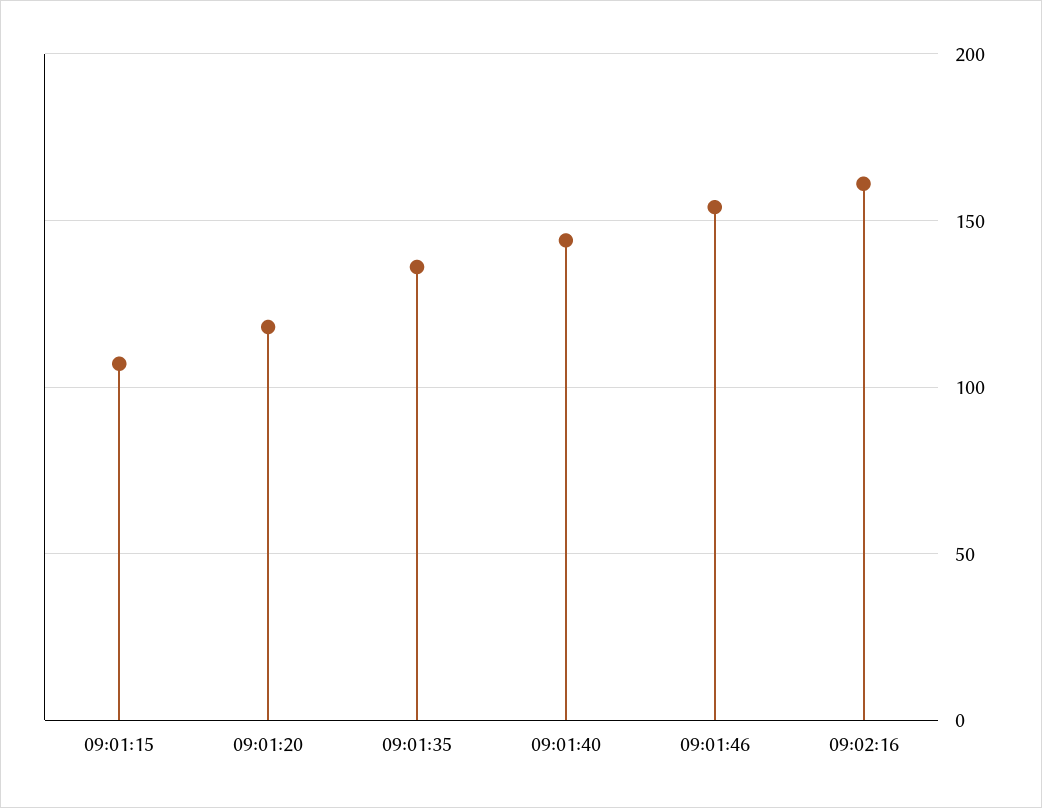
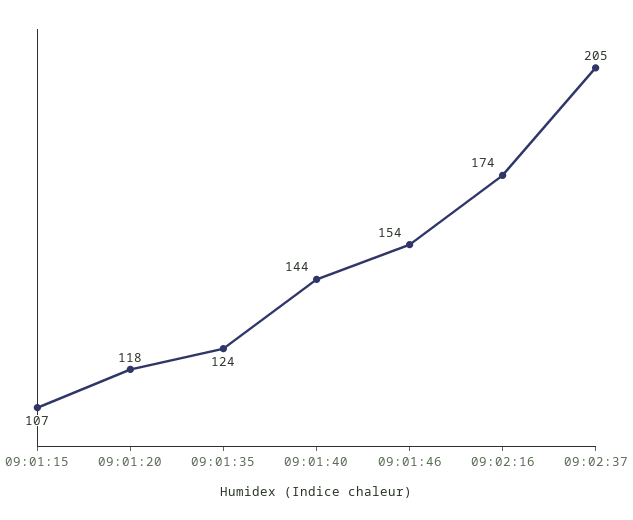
09:01:35: 135 -> 124
09:02:16: 160 -> 174
09:02:37: none -> 205

